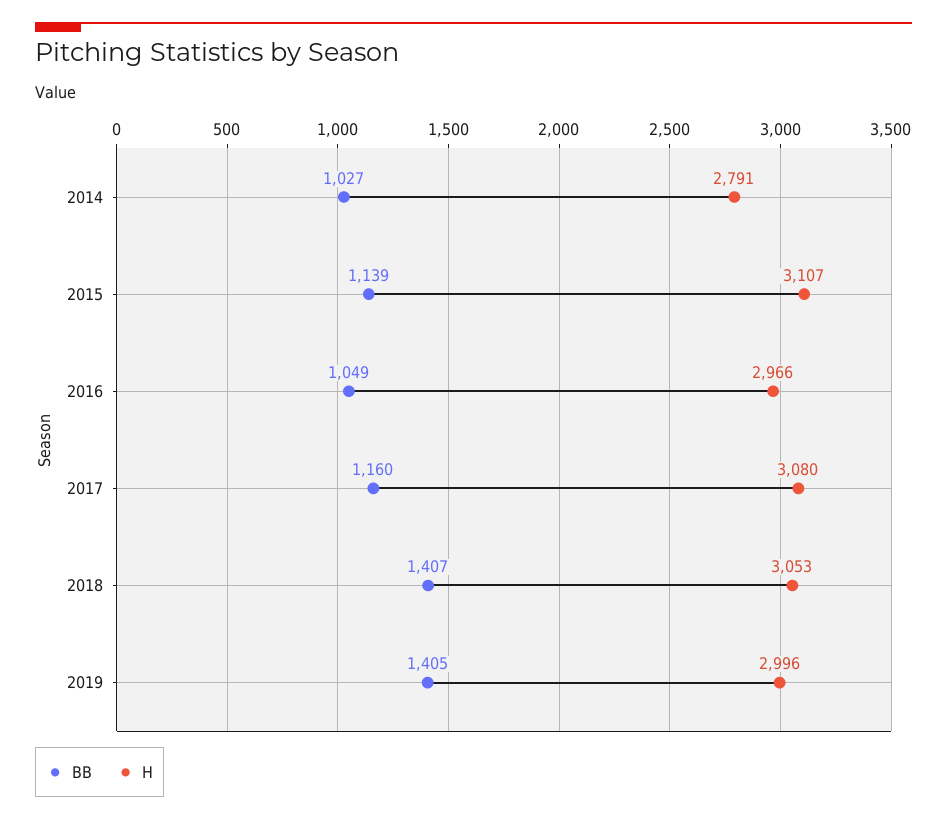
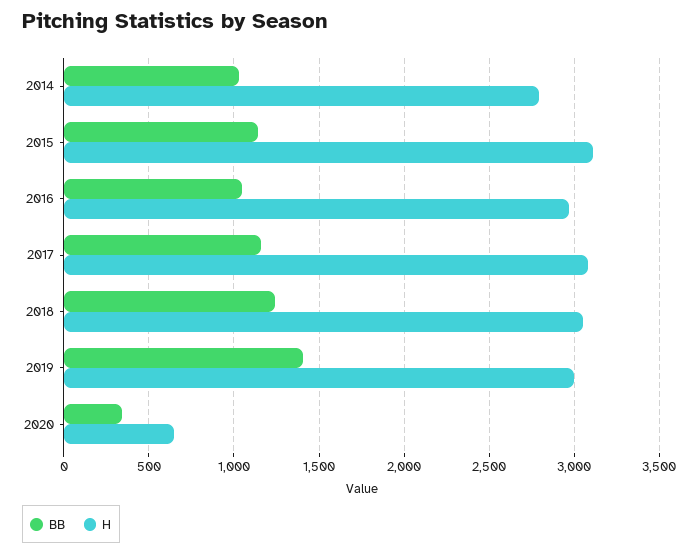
BB, 2018: 1407 -> 1250
BB, 2020: none -> 350
H, 2020: none -> 650

